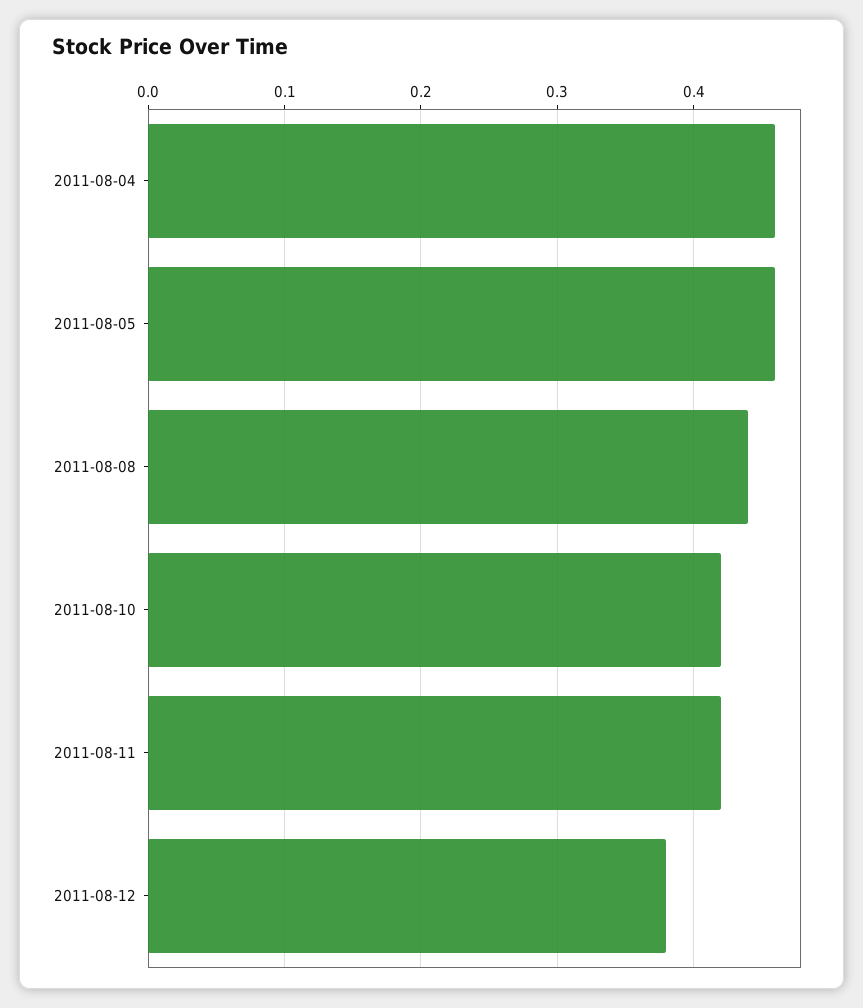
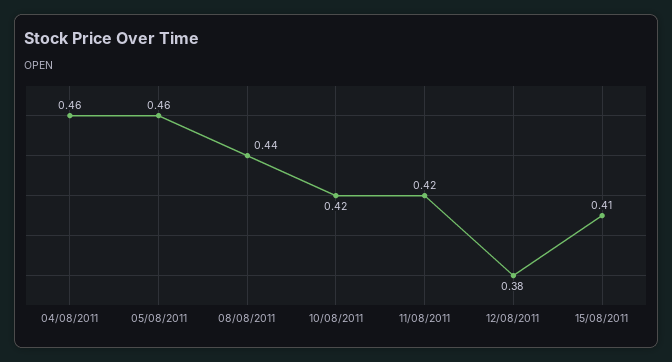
15/08/2011: none -> 0.41

